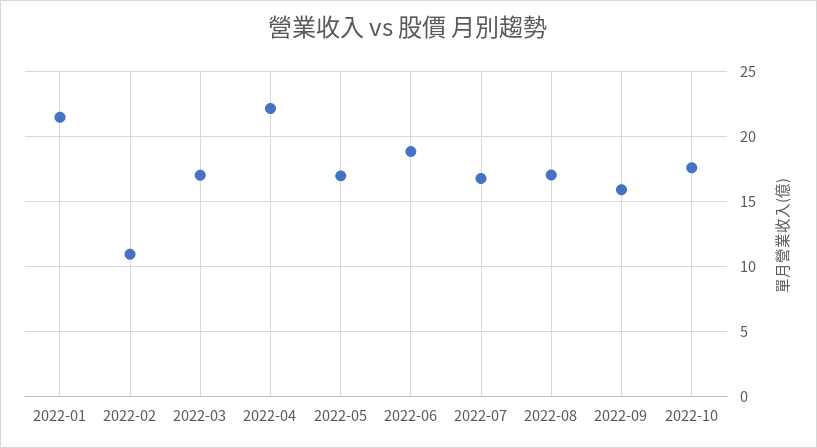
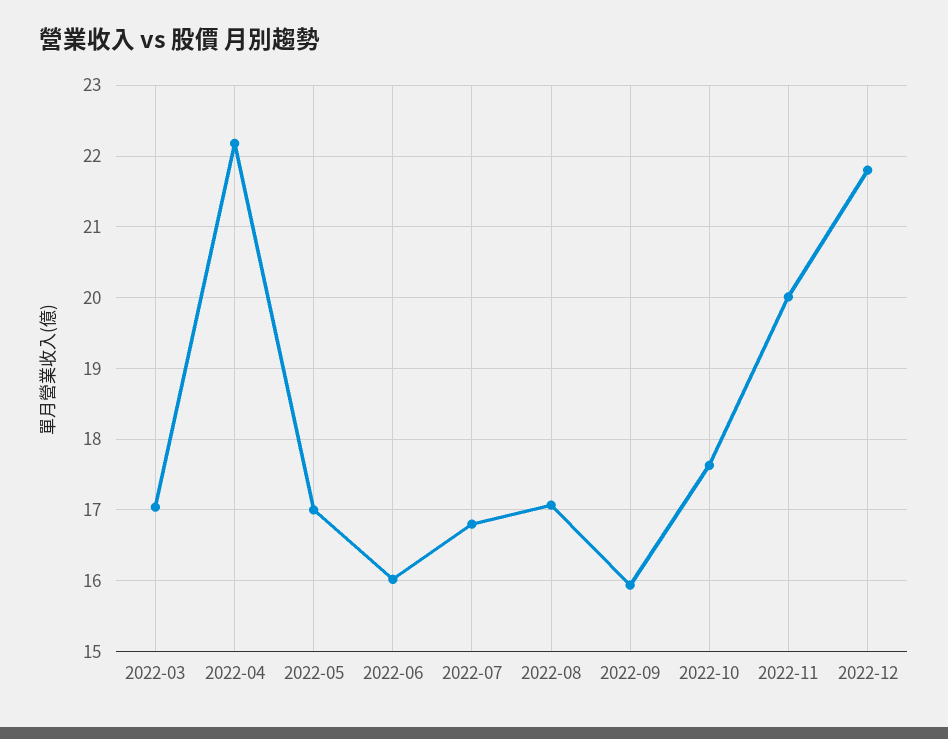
2022-01: 21.5 -> none
2022-02: 11 -> none
2022-06: 19 -> 16
2022-11: none -> 20
2022-12: none -> 21.8

